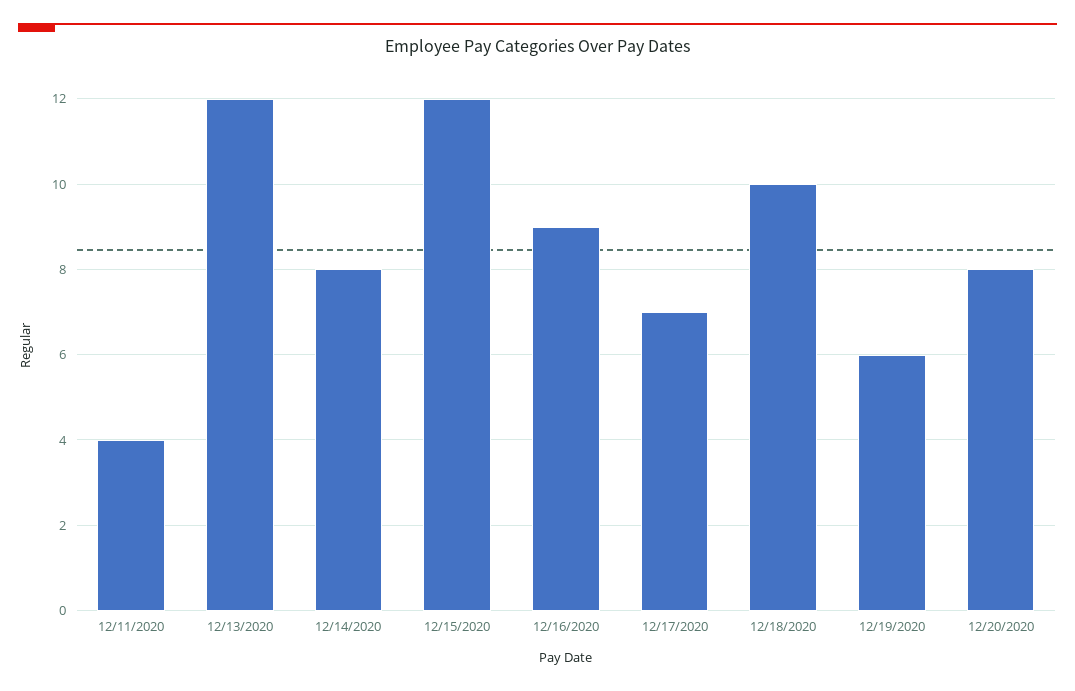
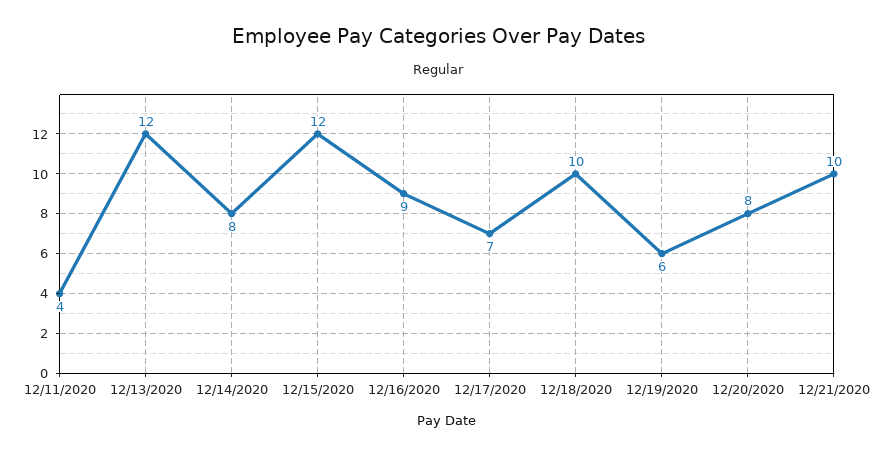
12/21/2020: none -> 10

